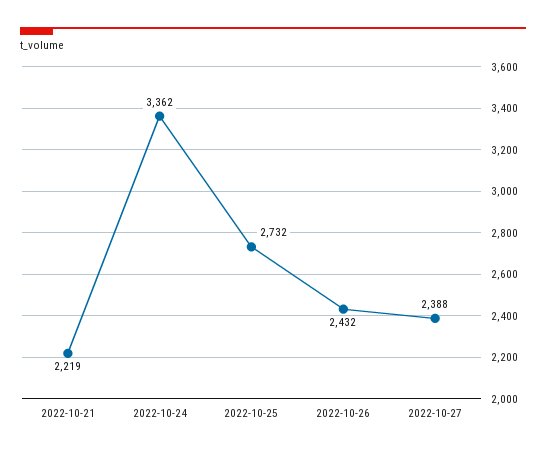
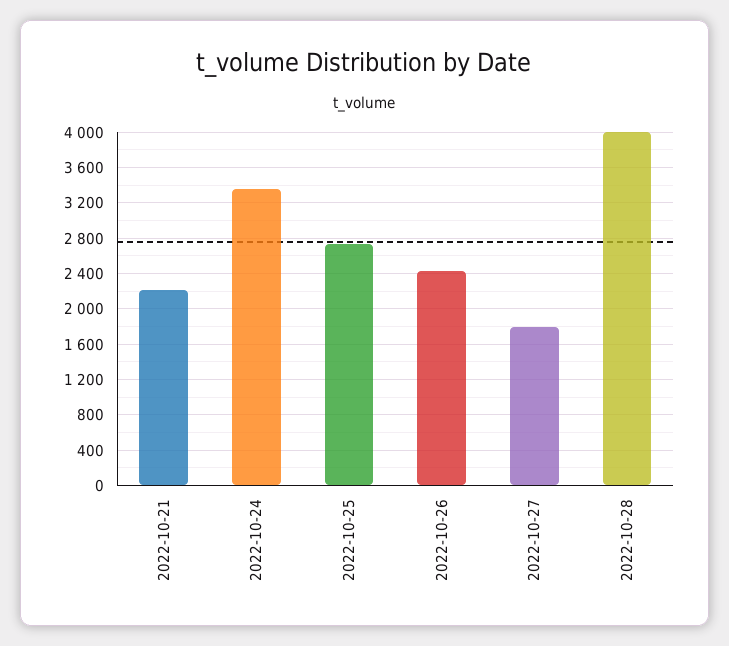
2022-10-27: 2388 -> 1800
2022-10-28: none -> 4000

